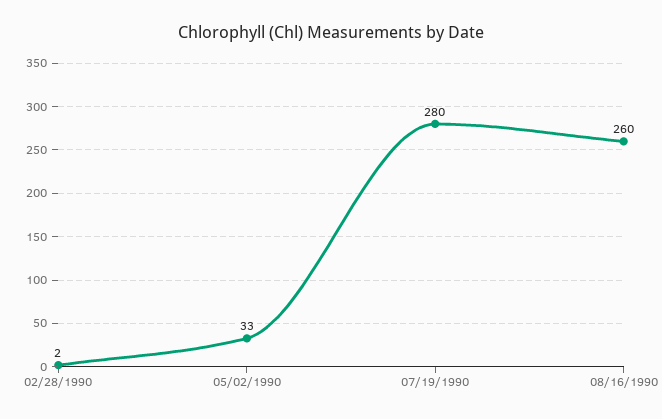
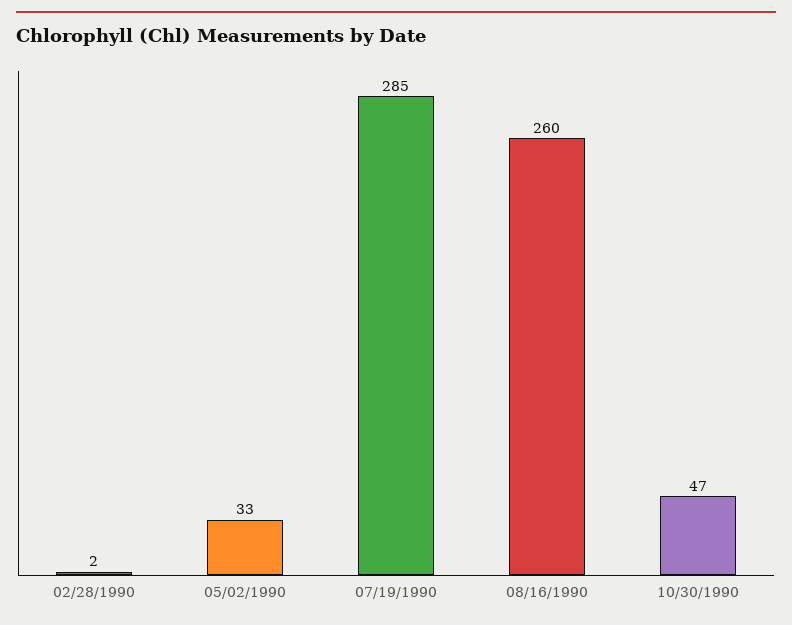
07/19/1990: 280 -> 285
10/30/1990: none -> 47

